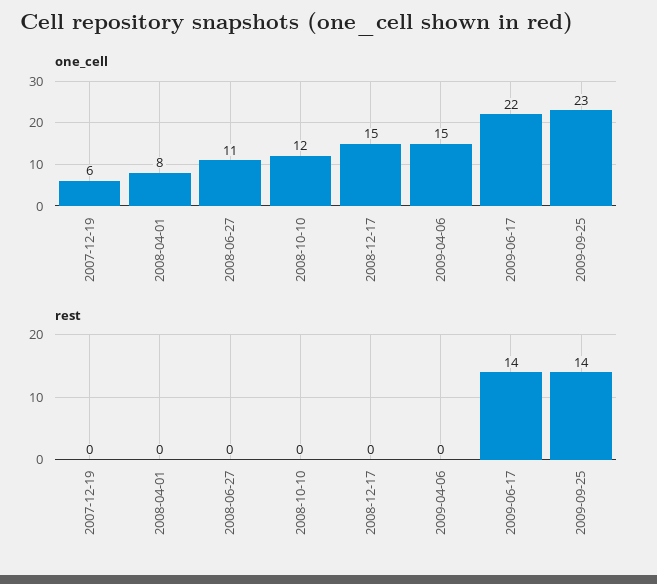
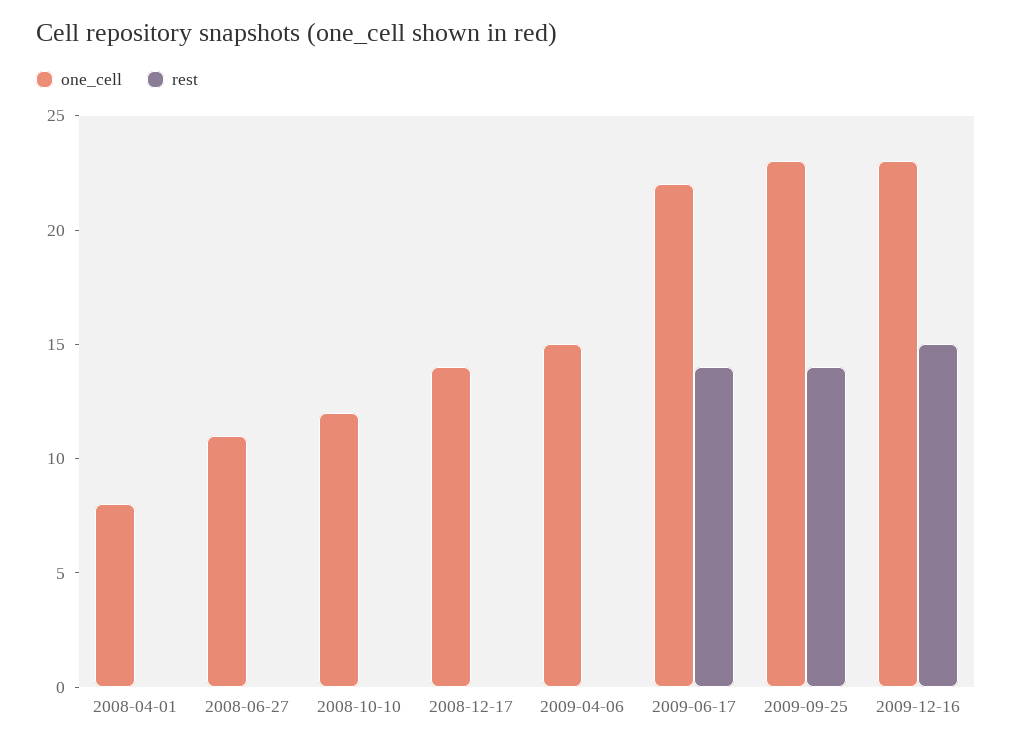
one_cell, 2007-12-19: 6 -> none
one_cell, 2008-12-17: 15 -> 14
rest, 2007-12-19: 0 -> none
one_cell, 2009-12-16: none -> 23
rest, 2009-12-16: none -> 15

